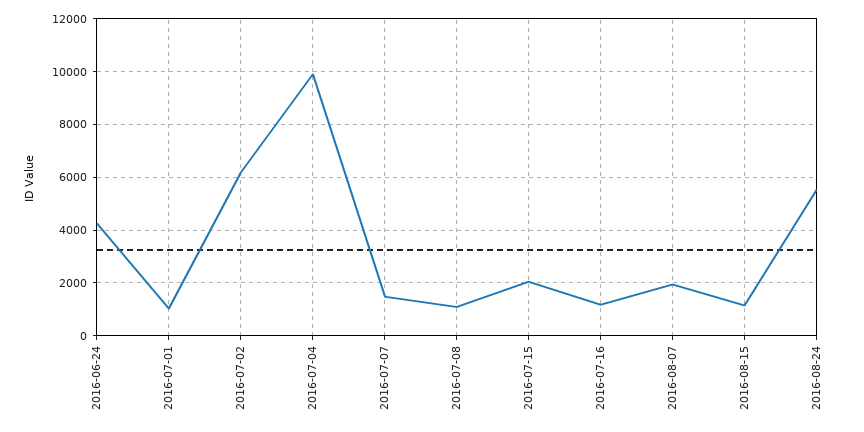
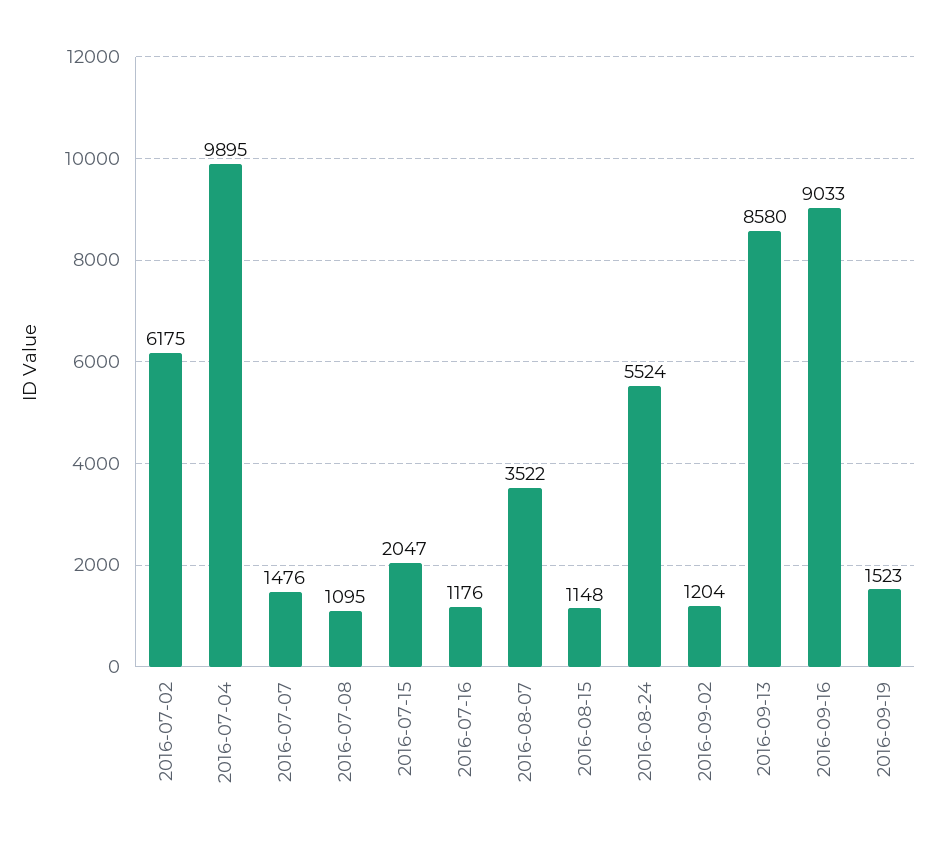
2016-06-24: 4250 -> none
2016-07-01: 1000 -> none
2016-08-07: 2000 -> 3522
2016-09-02: none -> 1204
2016-09-13: none -> 8580
2016-09-16: none -> 9033
2016-09-19: none -> 1523

